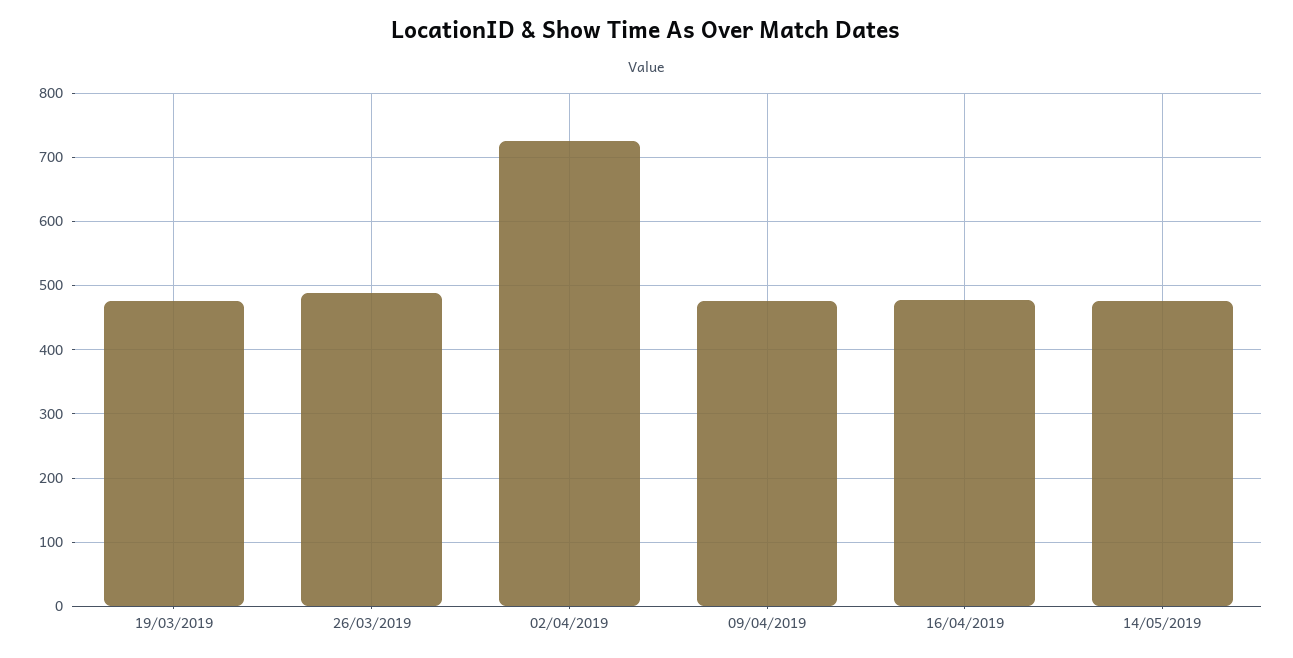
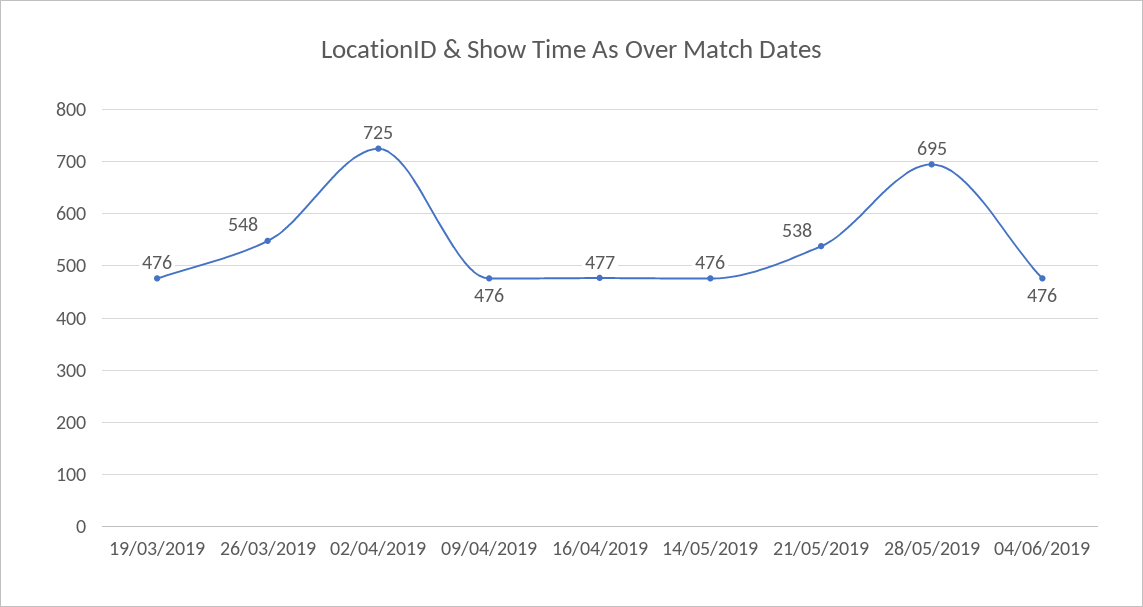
26/03/2019: 490 -> 548
21/05/2019: none -> 538
28/05/2019: none -> 695
04/06/2019: none -> 476

